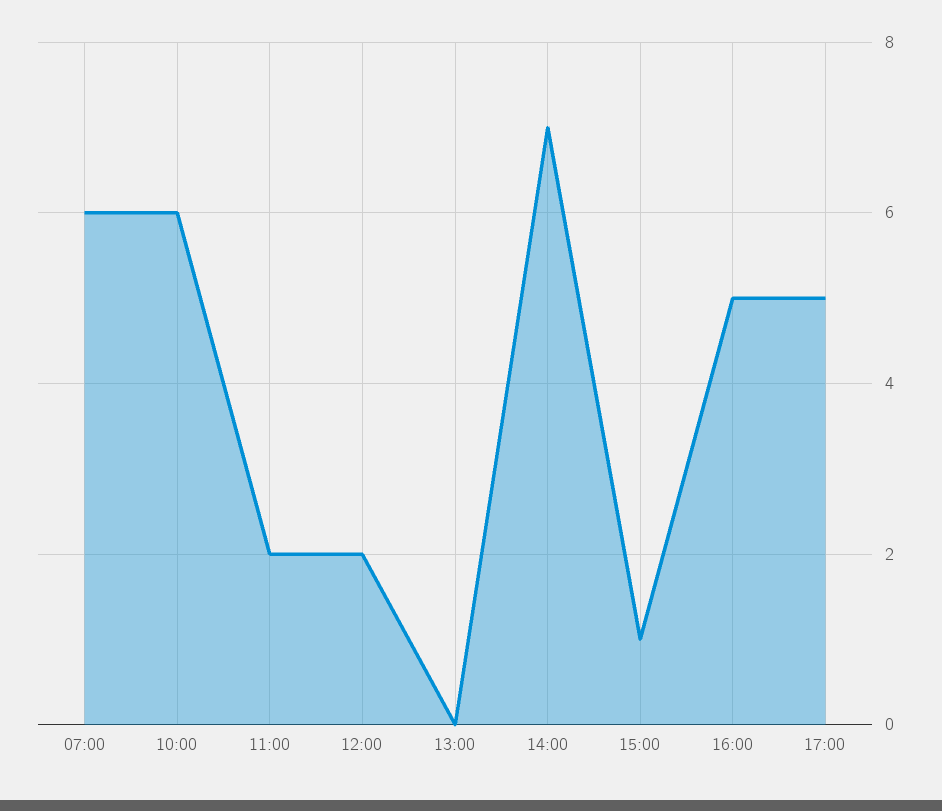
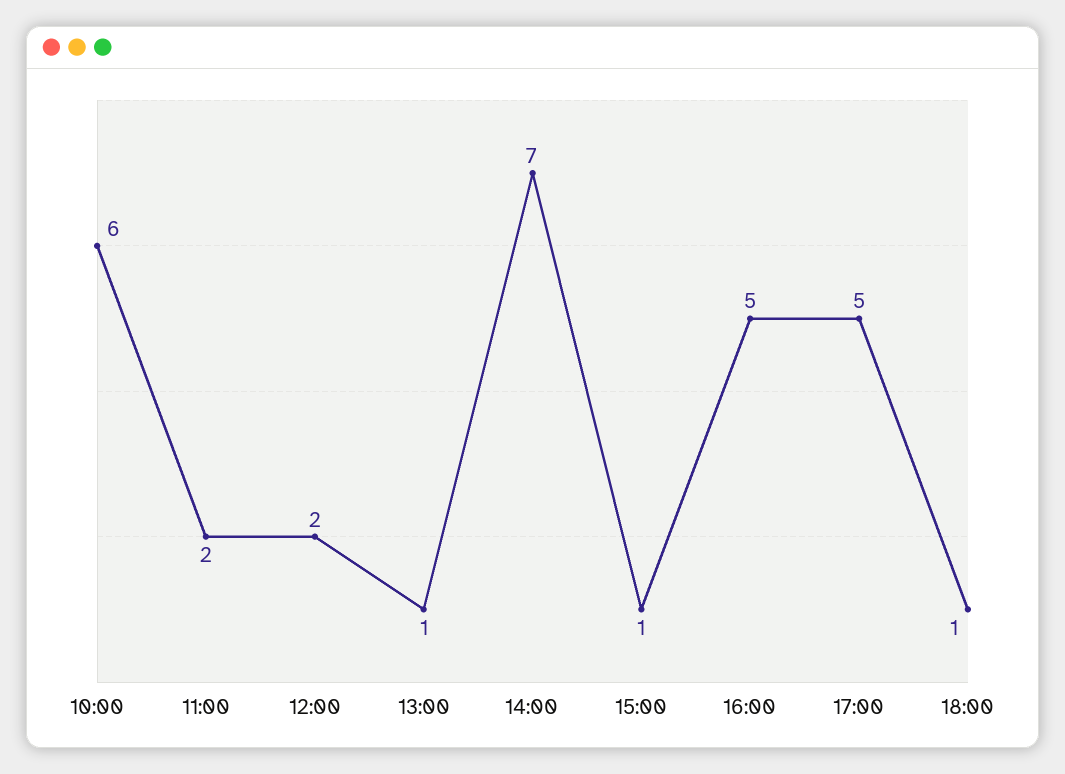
07:00: 6 -> none
13:00: 0 -> 1
18:00: none -> 1

